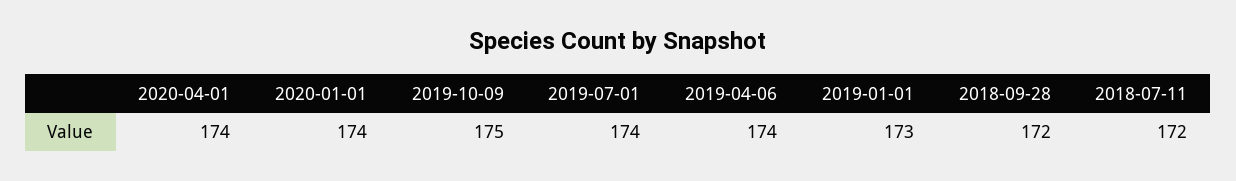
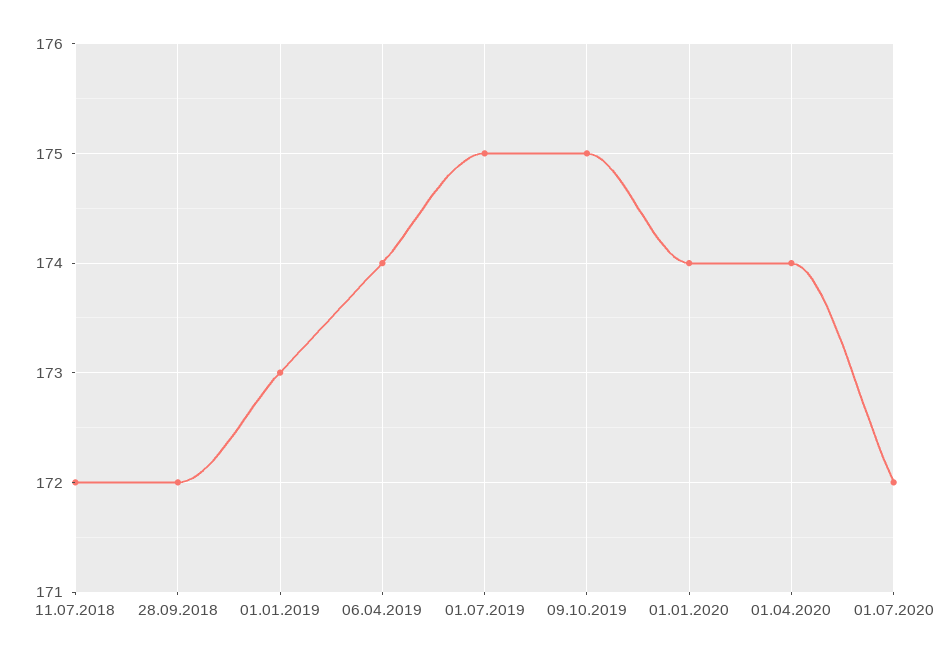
2019-07-01: 174 -> 175
01.07.2020: none -> 172

